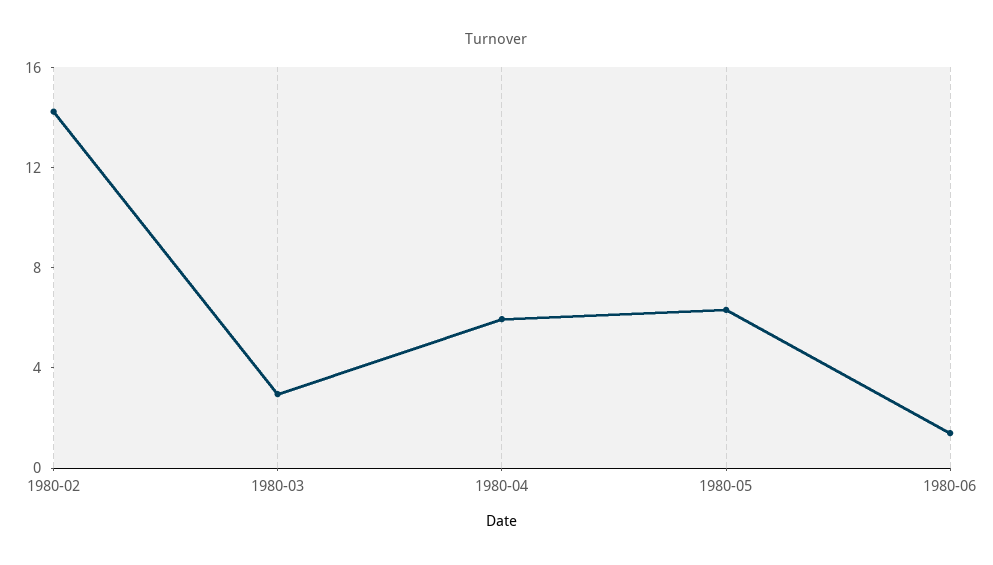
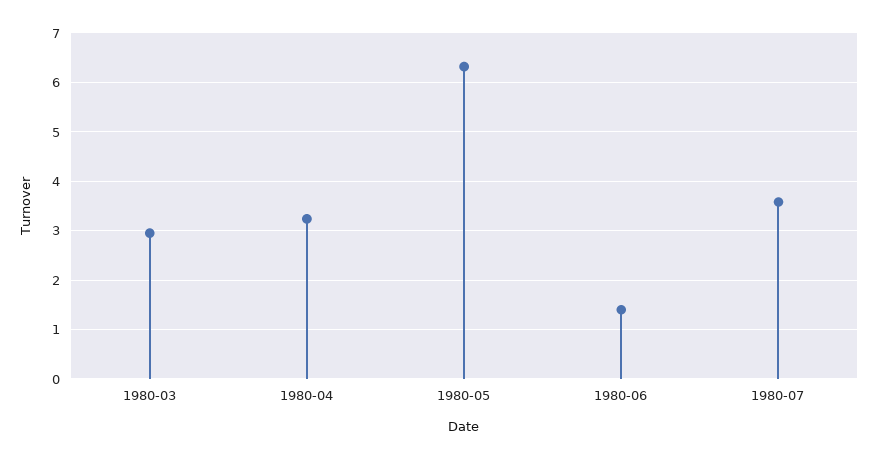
1980-02: 14 -> none
1980-04: 6 -> 3.2
1980-07: none -> 3.6

